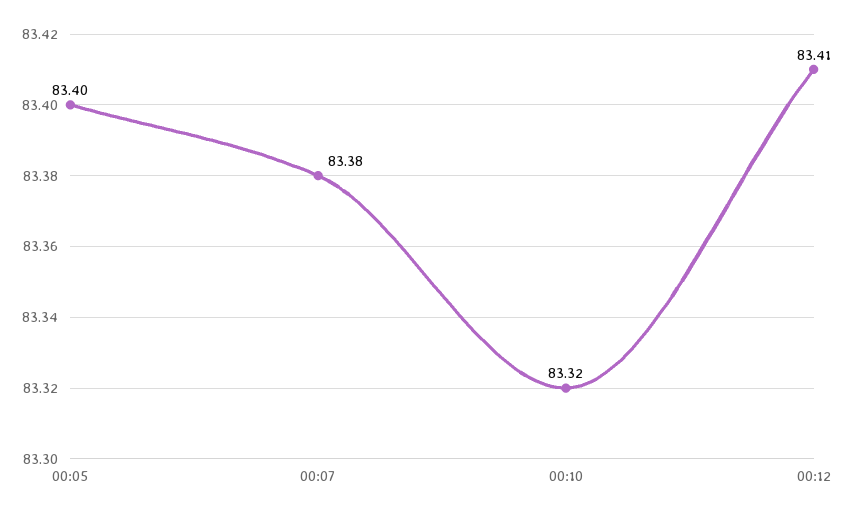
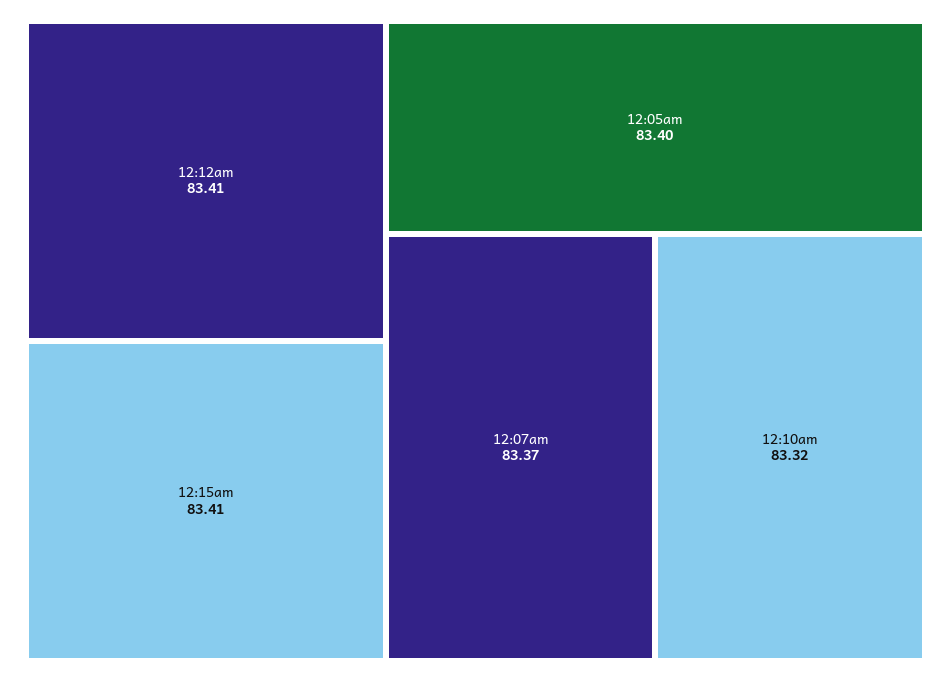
00:07: 83.38 -> 83.37
12:15am: none -> 83.41

